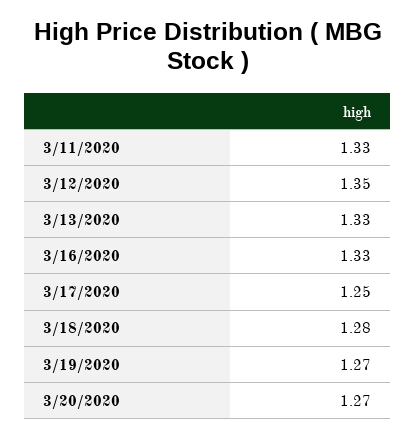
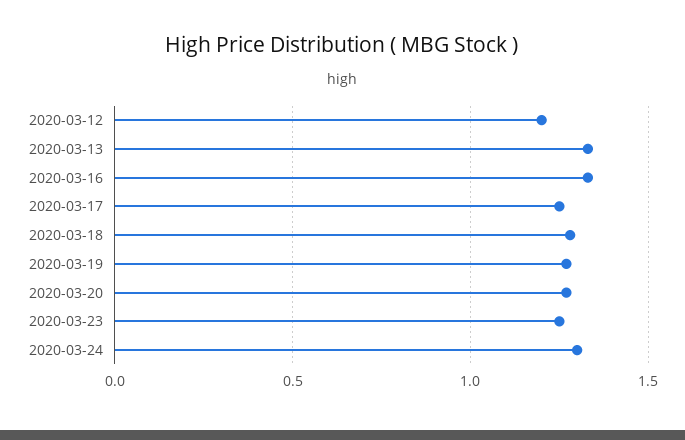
3/11/2020: 1.33 -> none
3/12/2020: 1.35 -> 1.2
2020-03-23: none -> 1.25
2020-03-24: none -> 1.3

